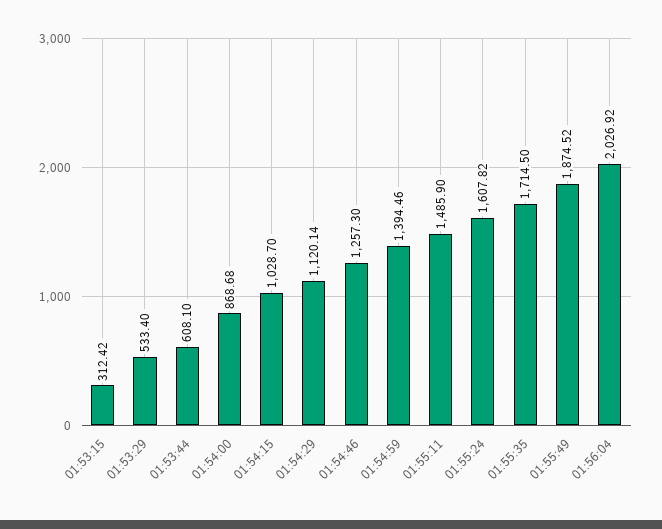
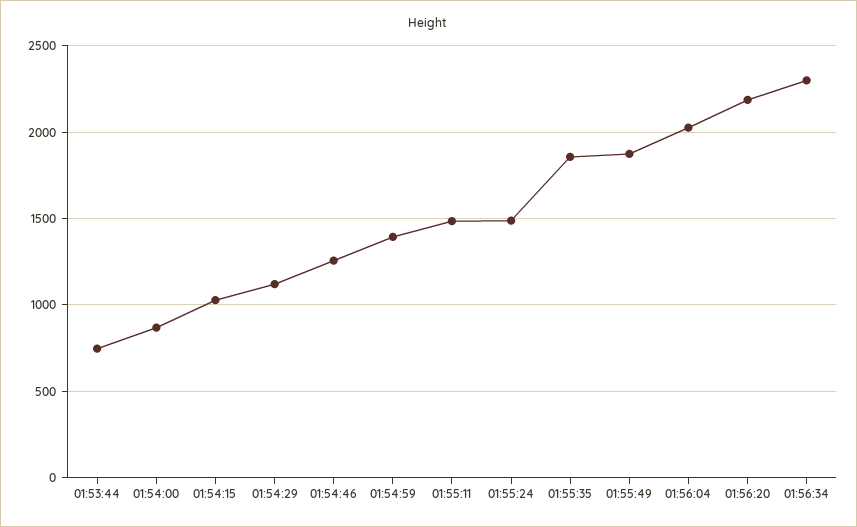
01:53:15: 312.42 -> none
01:53:29: 533.4 -> none
01:53:44: 608.1 -> 750
01:55:24: 1607.82 -> 1500
01:55:35: 1714.5 -> 1850
01:56:20: none -> 2200
01:56:34: none -> 2300

